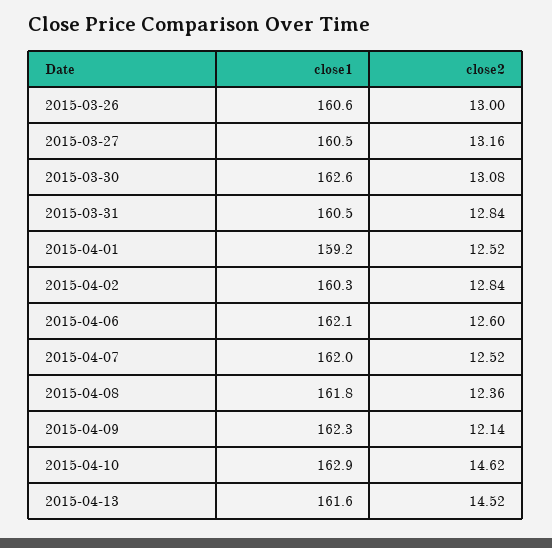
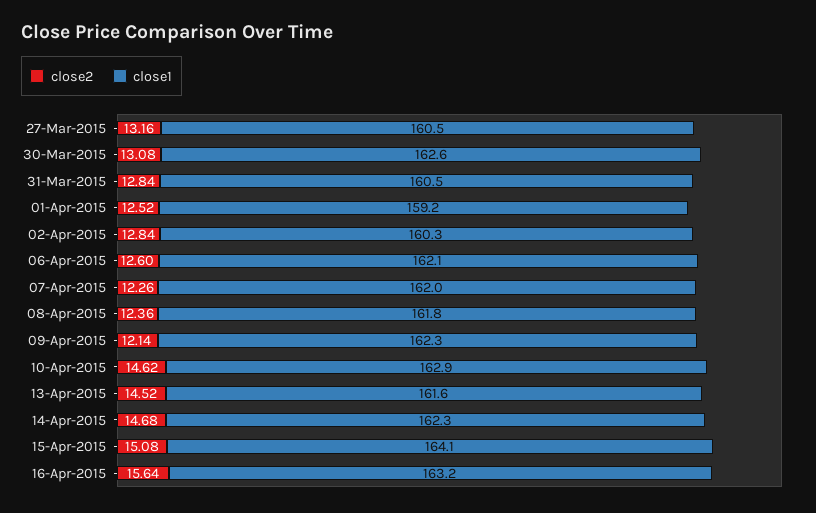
close1, 2015-03-26: 160.6 -> none
close2, 2015-03-26: 13 -> none
close2, 2015-04-07: 12.52 -> 12.26
close2, 14-Apr-2015: none -> 14.68
close1, 14-Apr-2015: none -> 162.3
close2, 15-Apr-2015: none -> 15.08
close1, 15-Apr-2015: none -> 164.1
close2, 16-Apr-2015: none -> 15.64
close1, 16-Apr-2015: none -> 163.2

